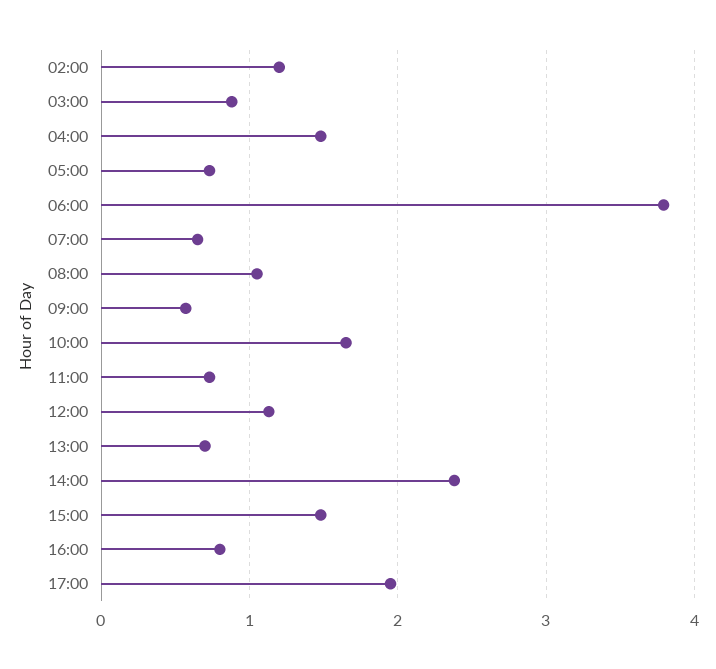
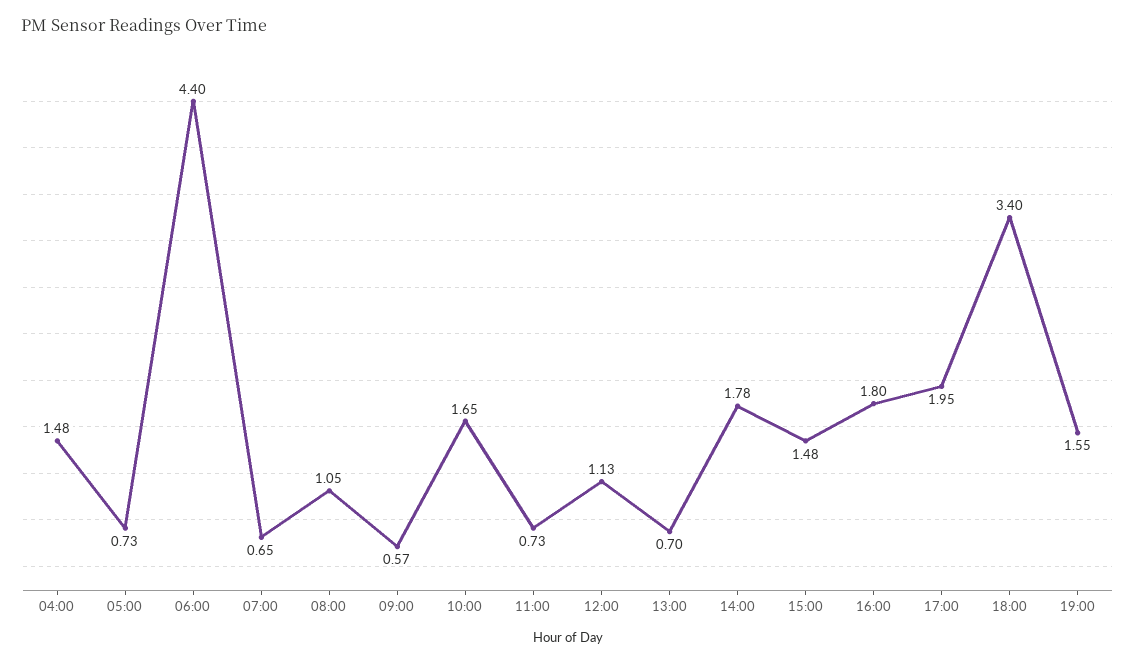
02:00: 1.2 -> none
03:00: 0.9 -> none
06:00: 3.8 -> 4.4
14:00: 2.4 -> 1.78
16:00: 0.8 -> 1.8
18:00: none -> 3.4
19:00: none -> 1.55

